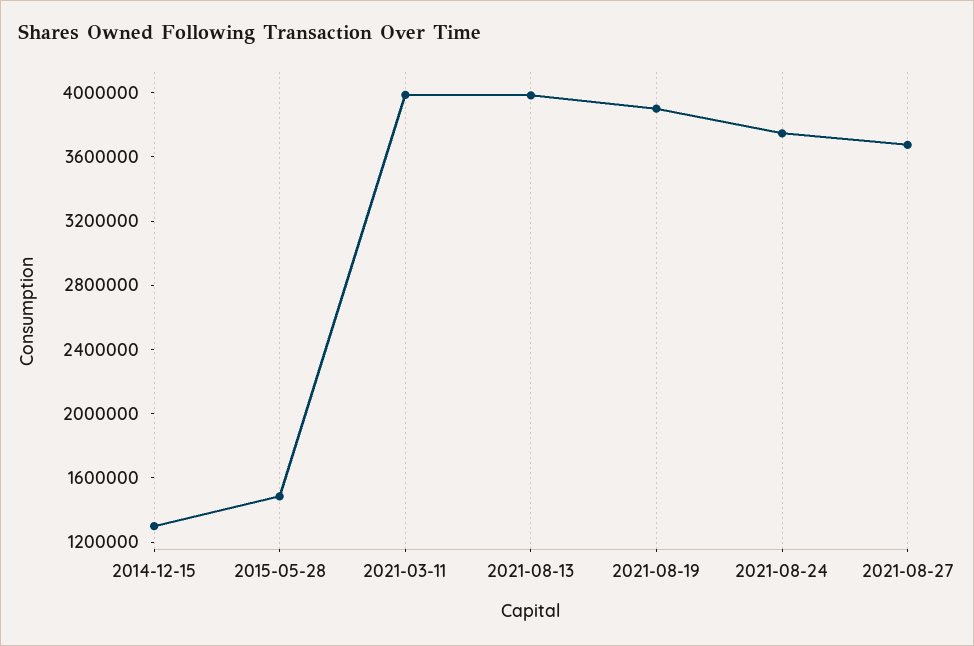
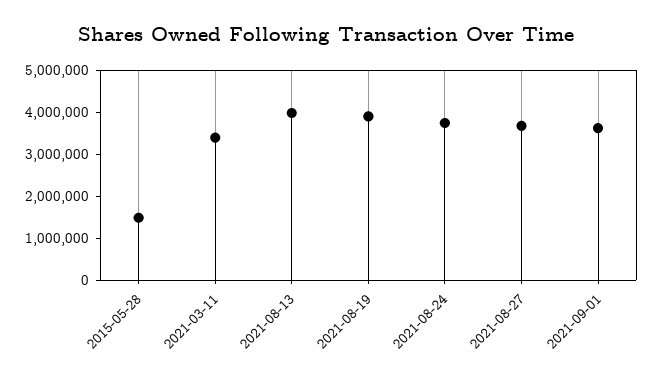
2014-12-15: 1300000 -> none
2021-03-11: 4000000 -> 3400000
2021-09-01: none -> 3600000

